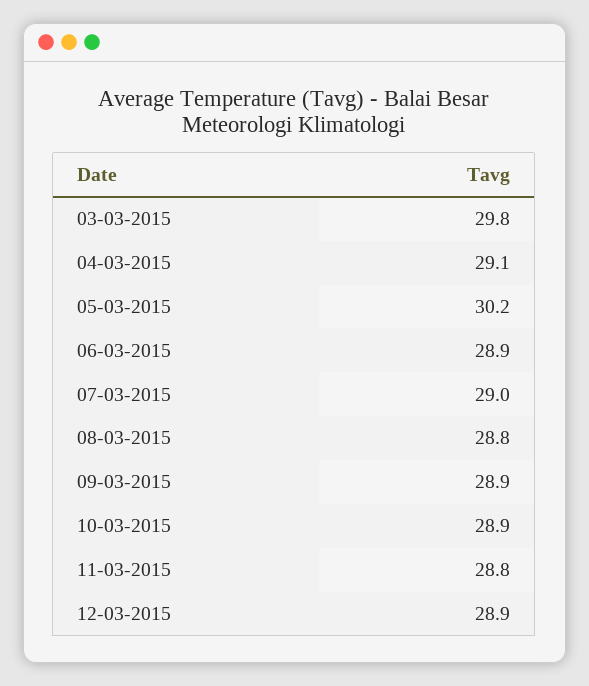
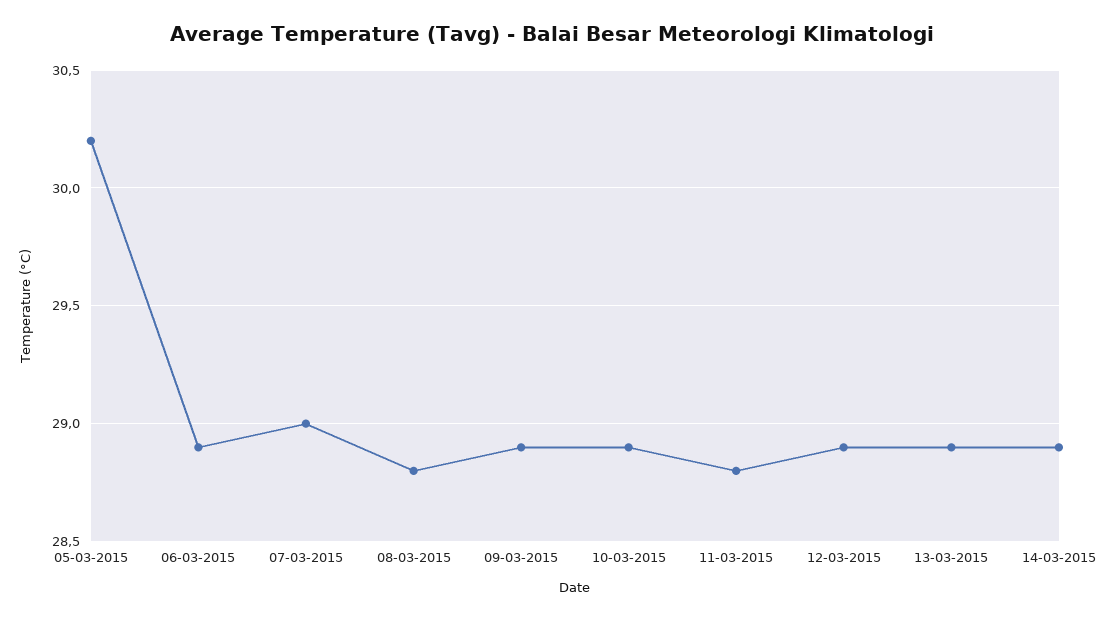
03-03-2015: 29.8 -> none
04-03-2015: 29.1 -> none
13-03-2015: none -> 28.9
14-03-2015: none -> 28.9

